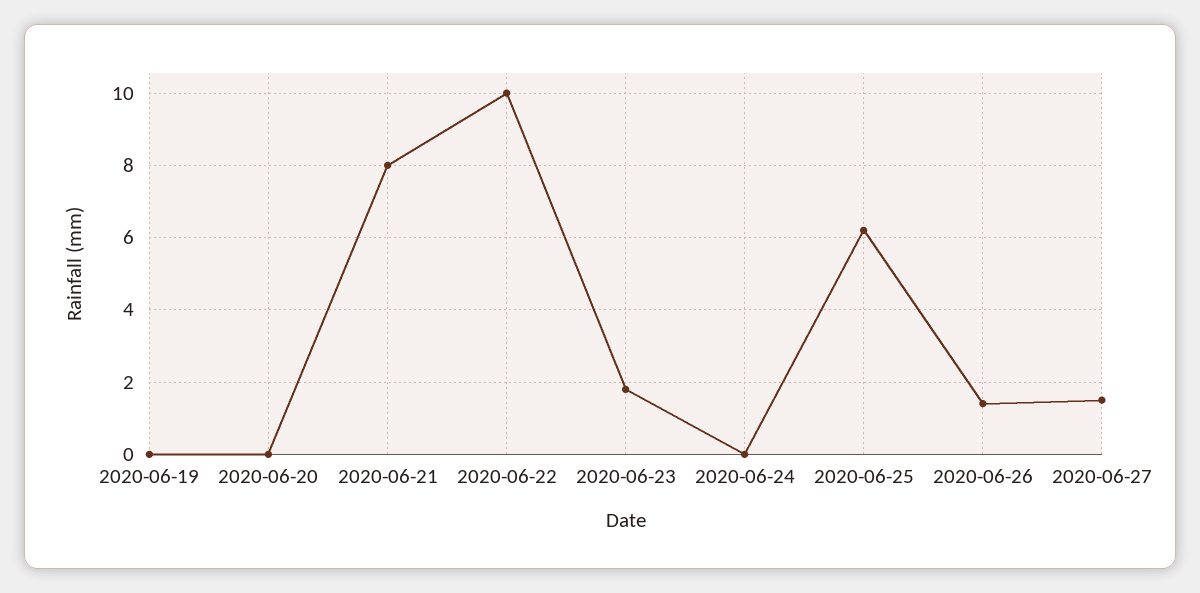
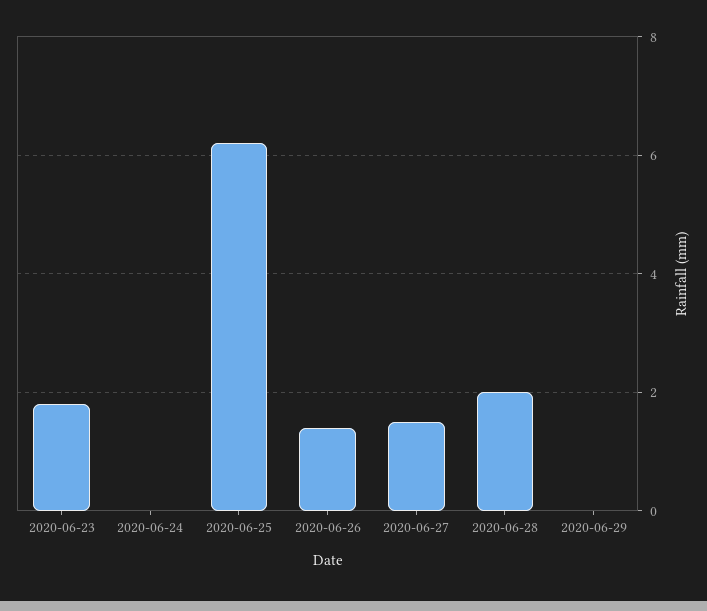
2020-06-19: 0 -> none
2020-06-20: 0 -> none
2020-06-21: 8 -> none
2020-06-22: 10 -> none
2020-06-28: none -> 2
2020-06-29: none -> 0

